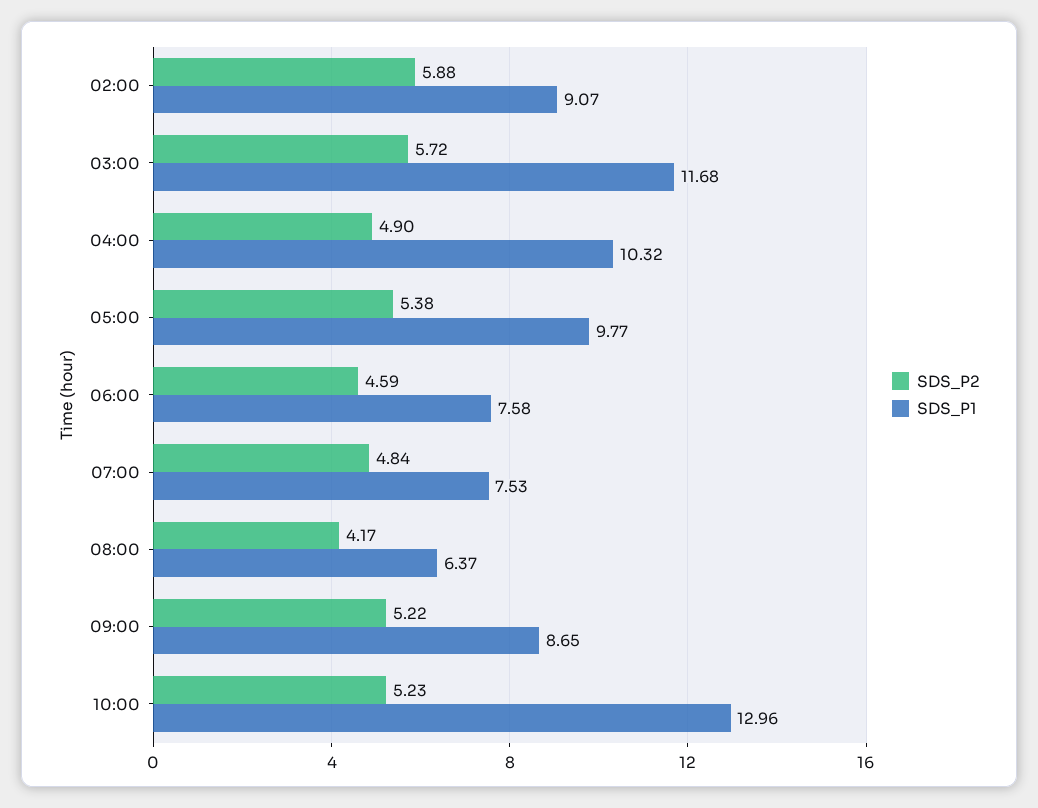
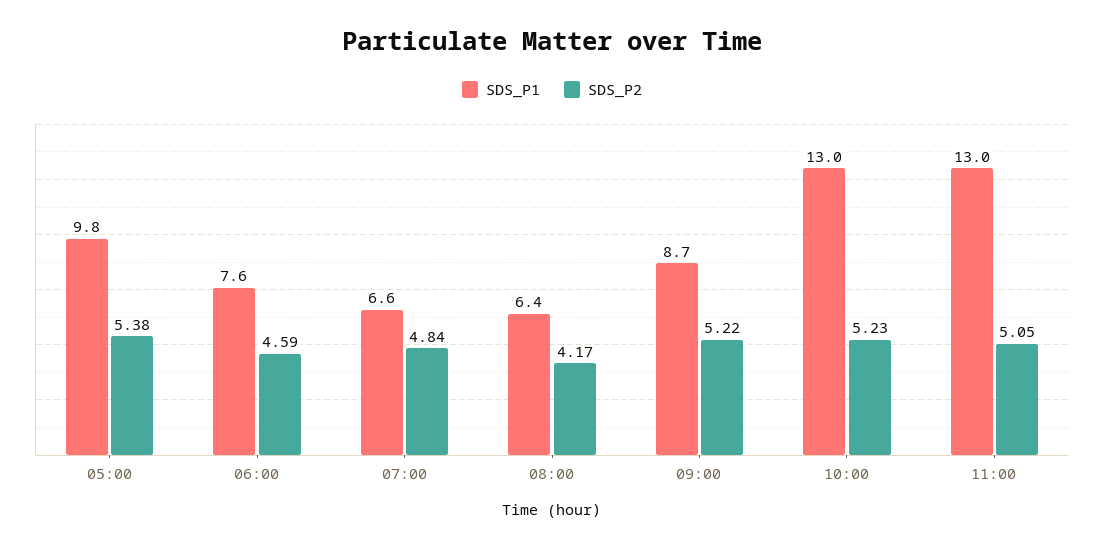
SDS_P2, 02:00: 5.88 -> none
SDS_P1, 02:00: 9.07 -> none
SDS_P2, 03:00: 5.72 -> none
SDS_P1, 03:00: 11.68 -> none
SDS_P2, 04:00: 4.9 -> none
SDS_P1, 04:00: 10.32 -> none
SDS_P1, 07:00: 7.53 -> 6.6
SDS_P1, 11:00: none -> 13
SDS_P2, 11:00: none -> 5.05

